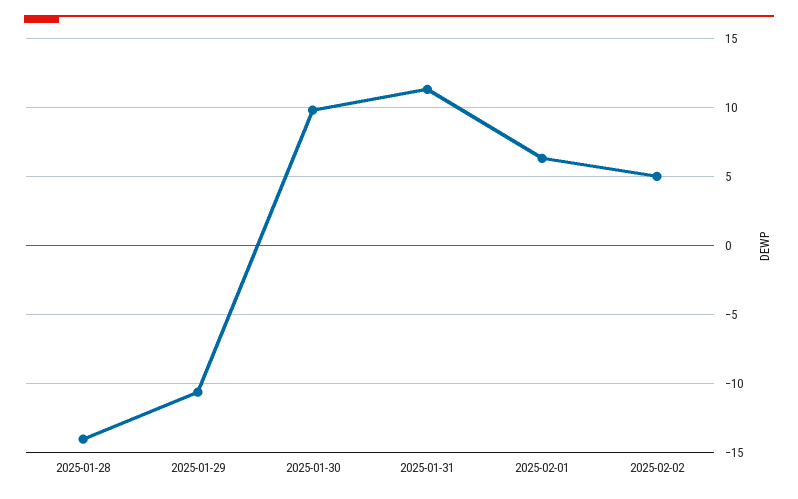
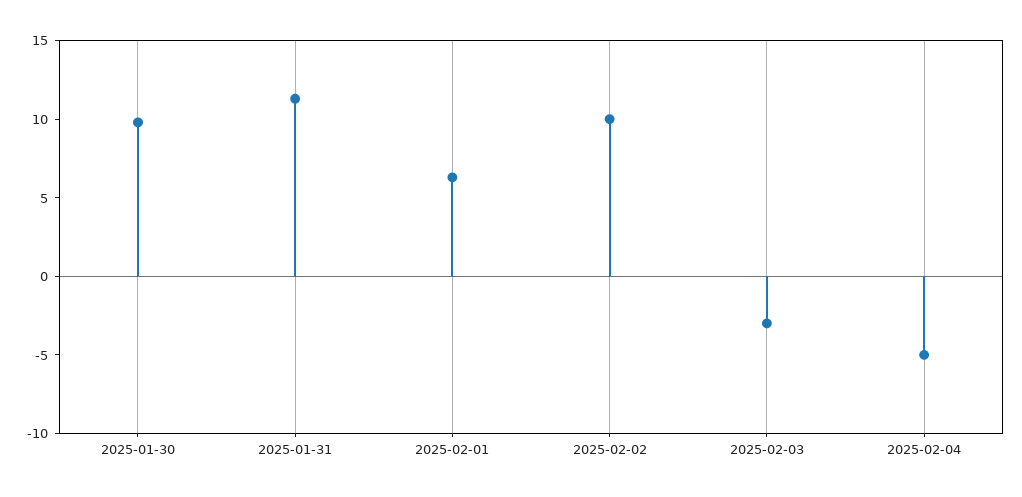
2025-01-28: -14 -> none
2025-01-29: -10.5 -> none
2025-02-02: 5 -> 10
2025-02-03: none -> -3
2025-02-04: none -> -5

